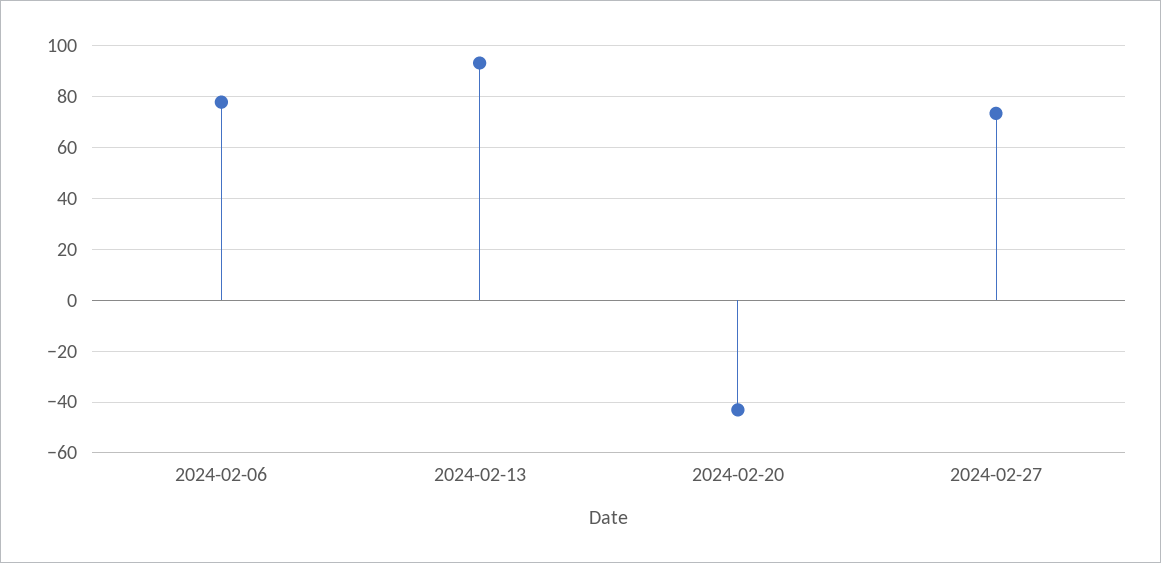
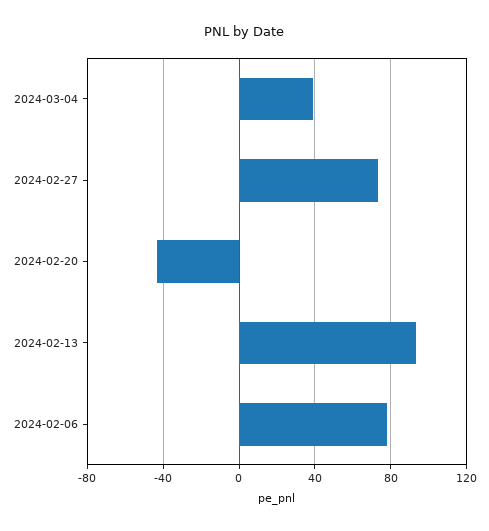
2024-03-04: none -> 40

